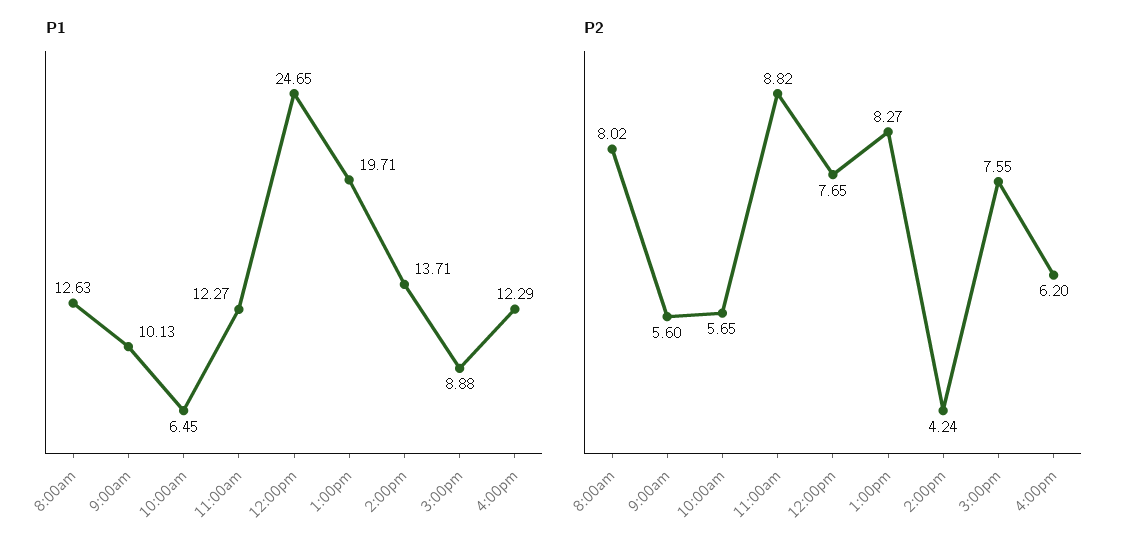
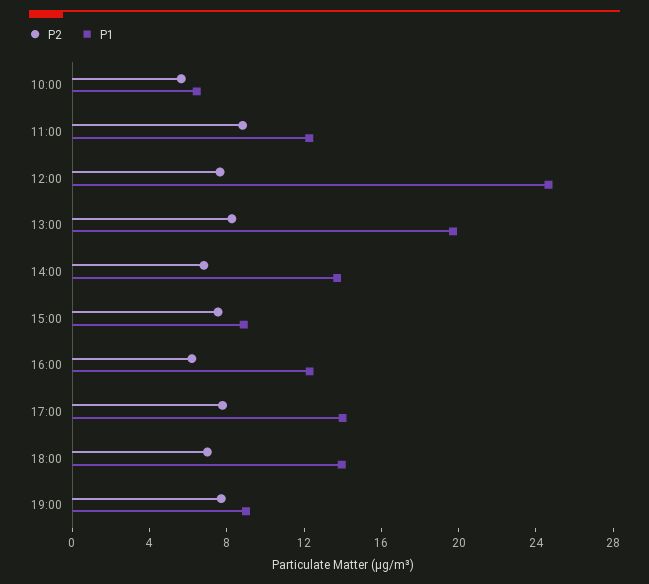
P1, 8:00am: 12.63 -> none
P1, 9:00am: 10.13 -> none
P2, 8:00am: 8.02 -> none
P2, 9:00am: 5.6 -> none
P2, 2:00pm: 4.24 -> 7
P2, 17:00: none -> 8
P1, 17:00: none -> 14
P2, 18:00: none -> 7
P1, 18:00: none -> 14
P2, 19:00: none -> 8
P1, 19:00: none -> 9

